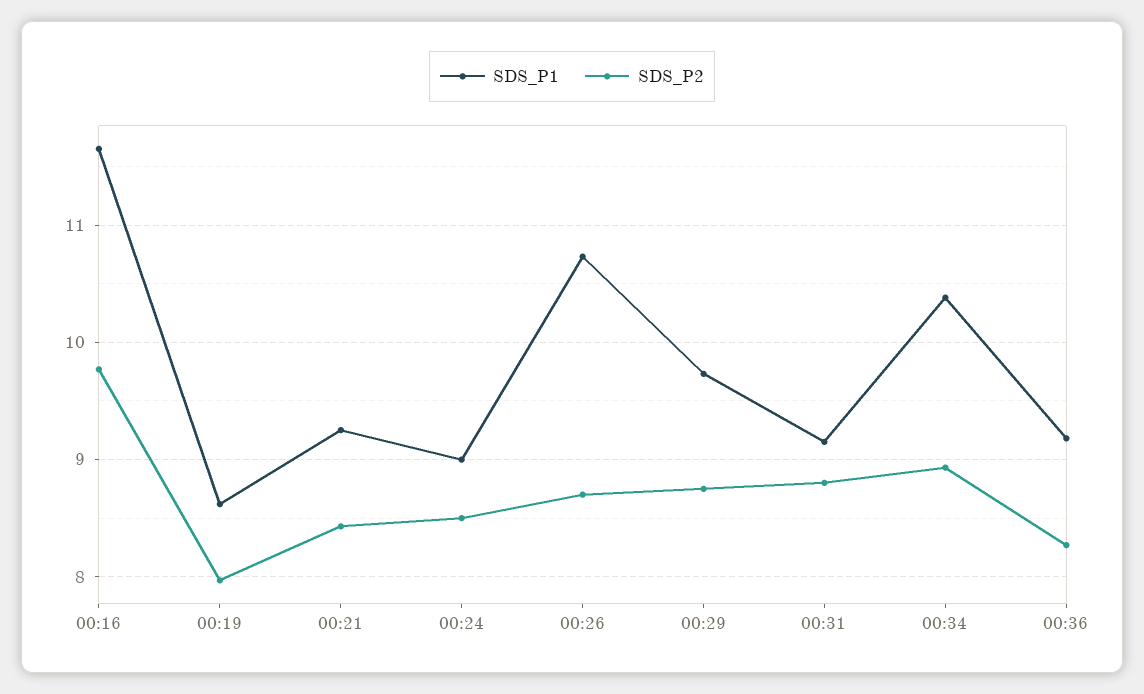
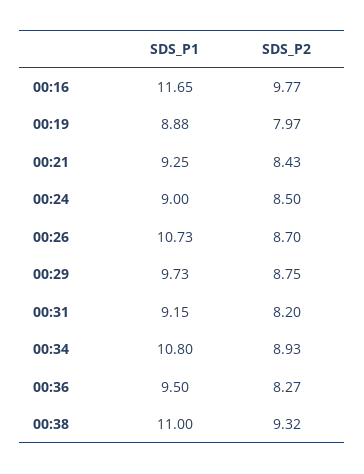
SDS_P1, 00:19: 8.6 -> 8.88
SDS_P2, 00:31: 8.8 -> 8.2
SDS_P1, 00:34: 10.4 -> 10.8
SDS_P1, 00:36: 9.2 -> 9.5
SDS_P1, 00:38: none -> 11
SDS_P2, 00:38: none -> 9.32

